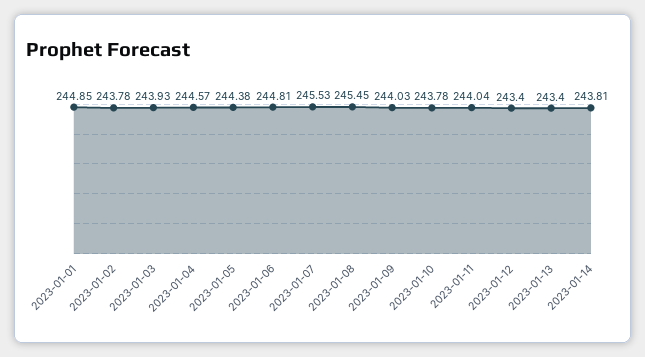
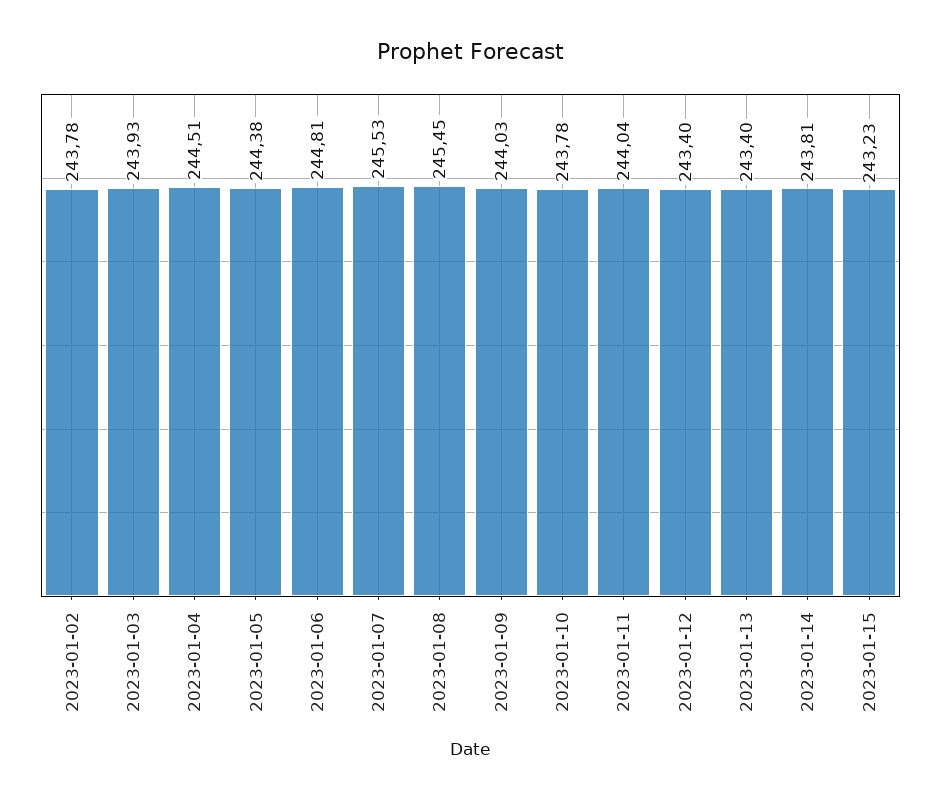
2023-01-01: 244.85 -> none
2023-01-04: 244.57 -> 244.51
2023-01-15: none -> 243.23

